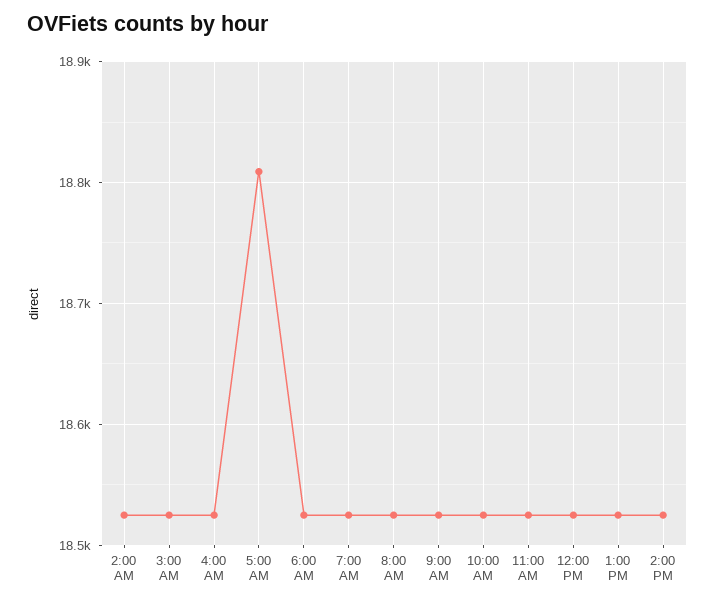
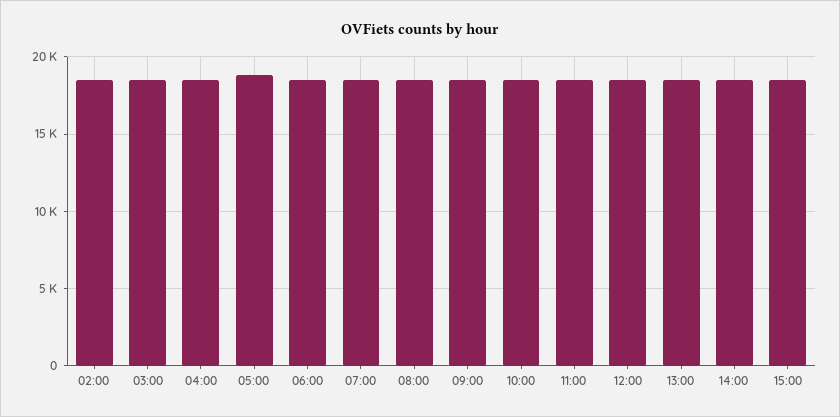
15:00: none -> 18500

